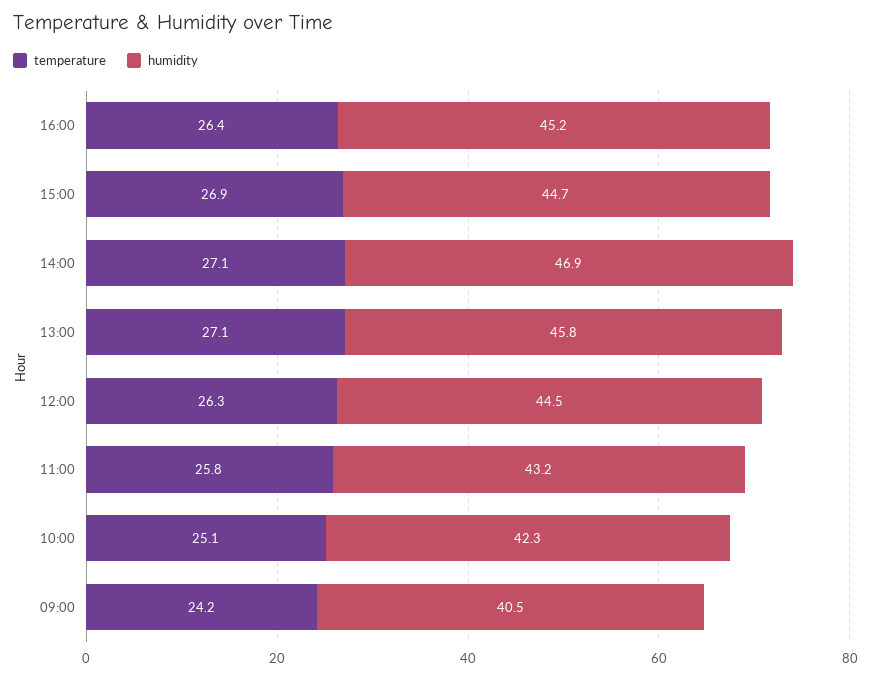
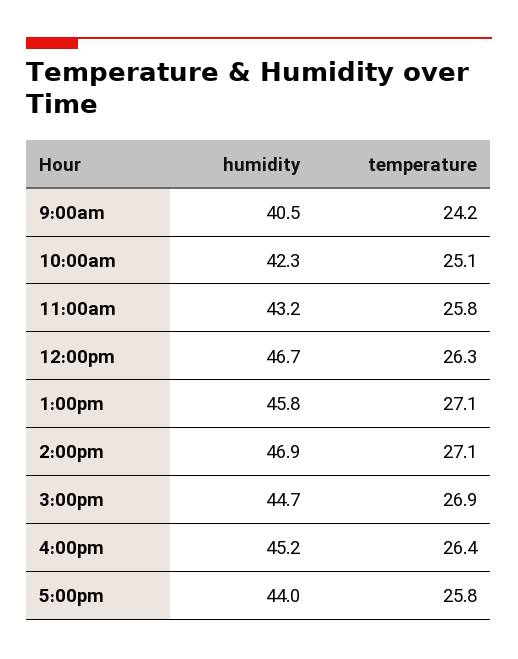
humidity, 12:00: 44.5 -> 46.7
humidity, 5:00pm: none -> 44
temperature, 5:00pm: none -> 25.8

